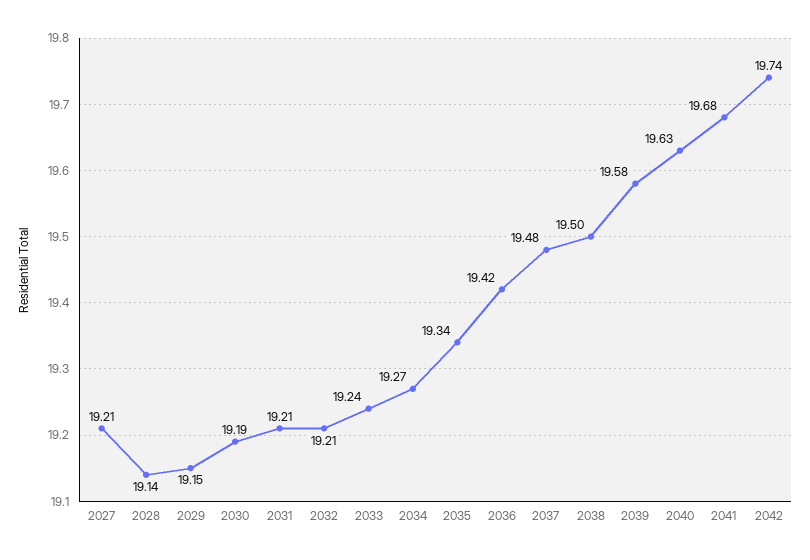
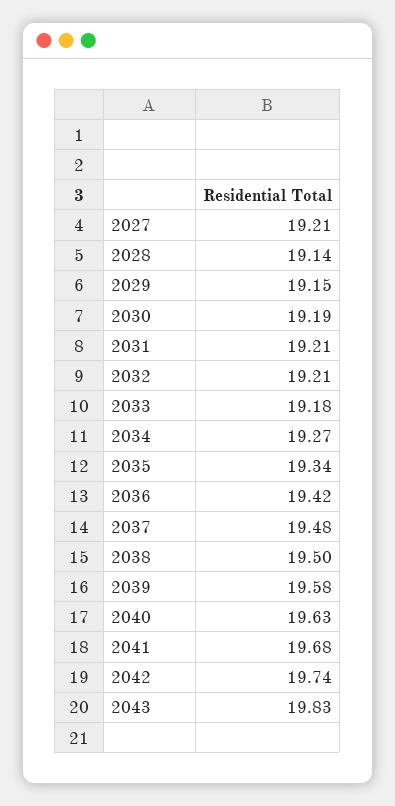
2033: 19.24 -> 19.18
2043: none -> 19.83

